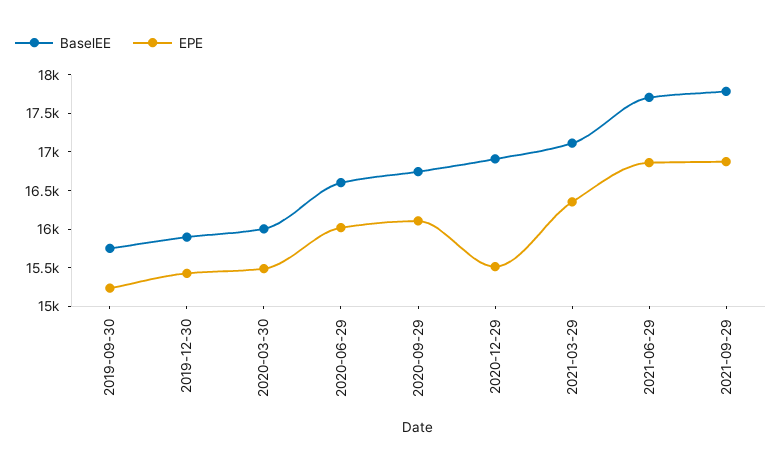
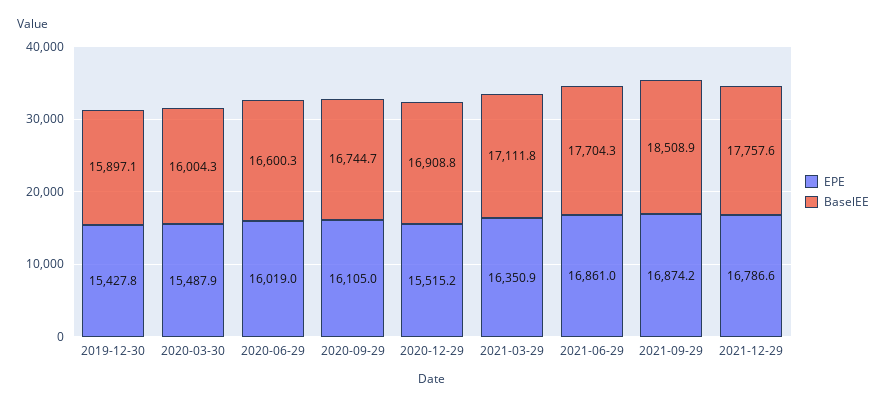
BaselEE, 2019-09-30: 15750 -> none
EPE, 2019-09-30: 15250 -> none
BaselEE, 2021-09-29: 17750 -> 18508.9
EPE, 2021-12-29: none -> 16786.6
BaselEE, 2021-12-29: none -> 17757.6

